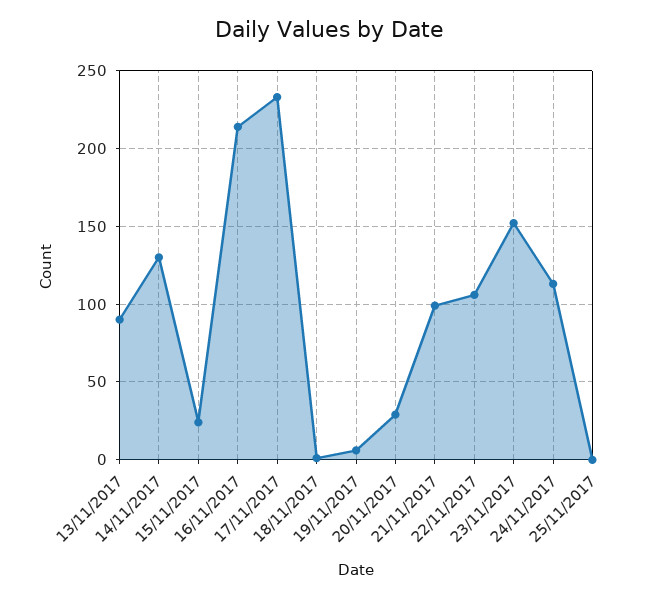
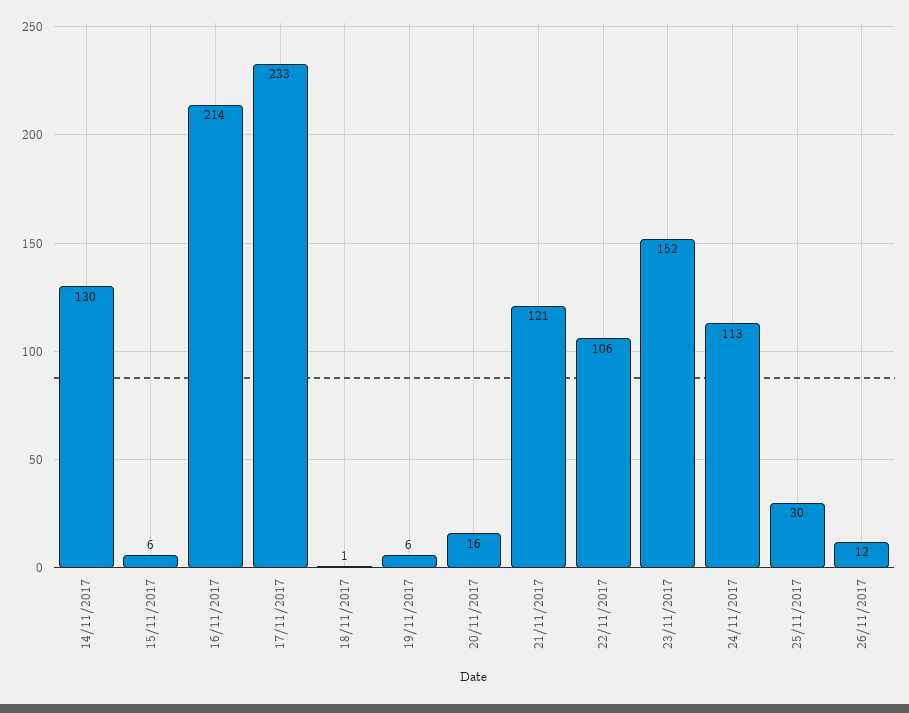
13/11/2017: 90 -> none
15/11/2017: 25 -> 6
20/11/2017: 30 -> 16
21/11/2017: 100 -> 121
25/11/2017: 0 -> 30
26/11/2017: none -> 12

